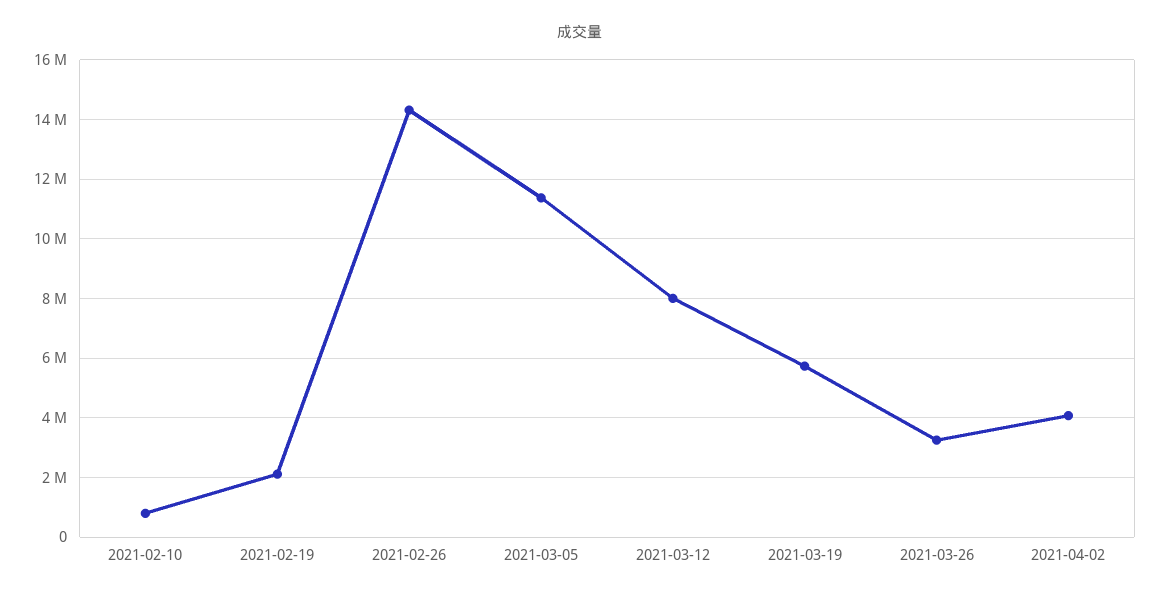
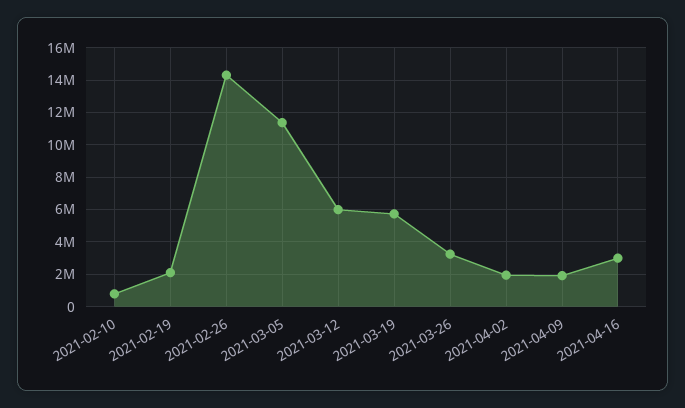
2021-03-12: 8000000 -> 6000000
2021-04-02: 4000000 -> 2000000
2021-04-09: none -> 2000000
2021-04-16: none -> 3000000

